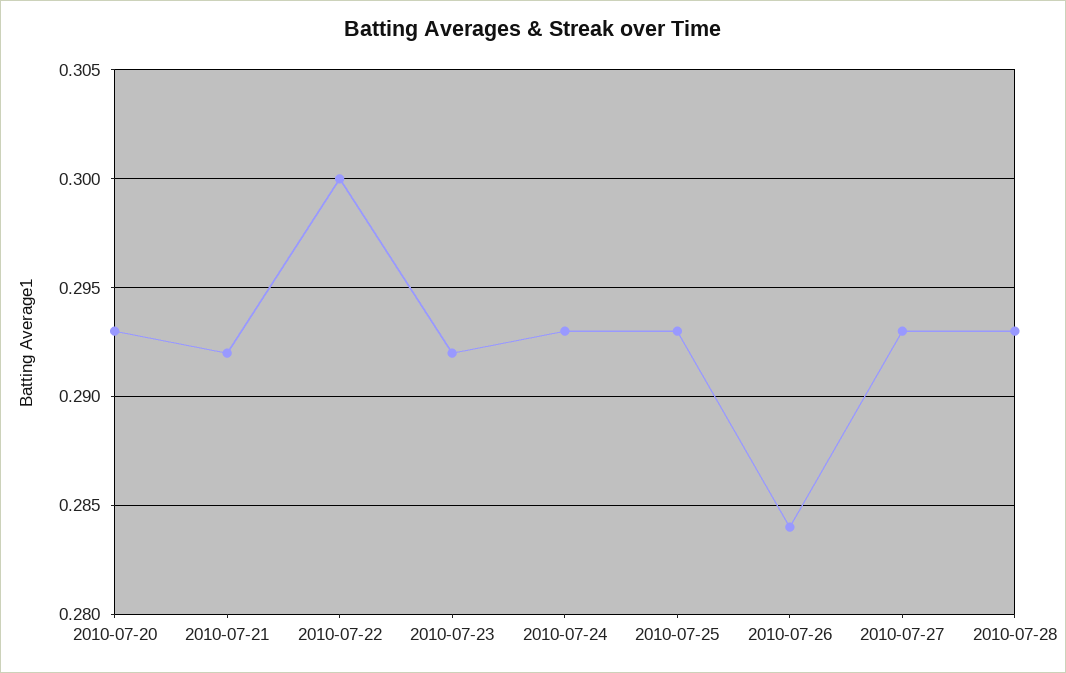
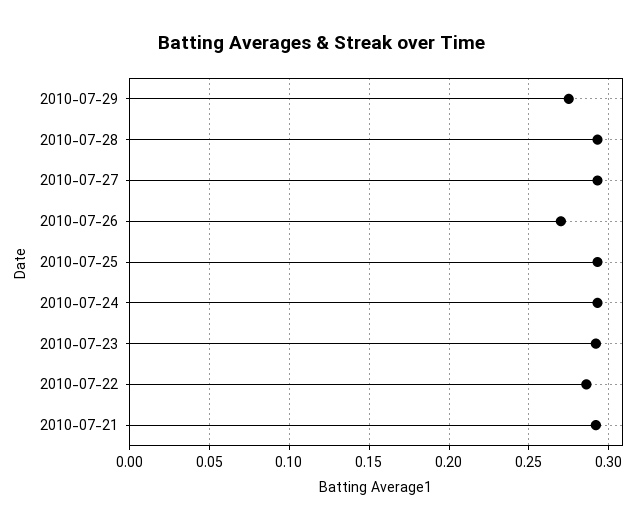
2010-07-20: 0.293 -> none
2010-07-22: 0.3 -> 0.285
2010-07-26: 0.284 -> 0.27
2010-07-29: none -> 0.275

